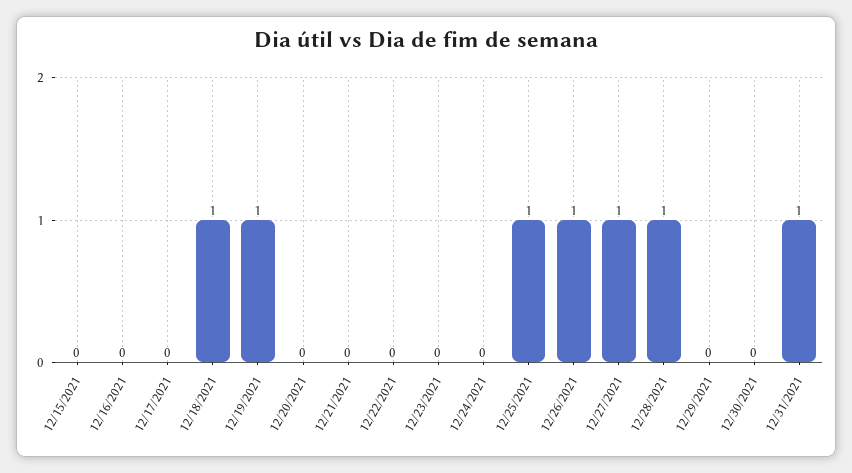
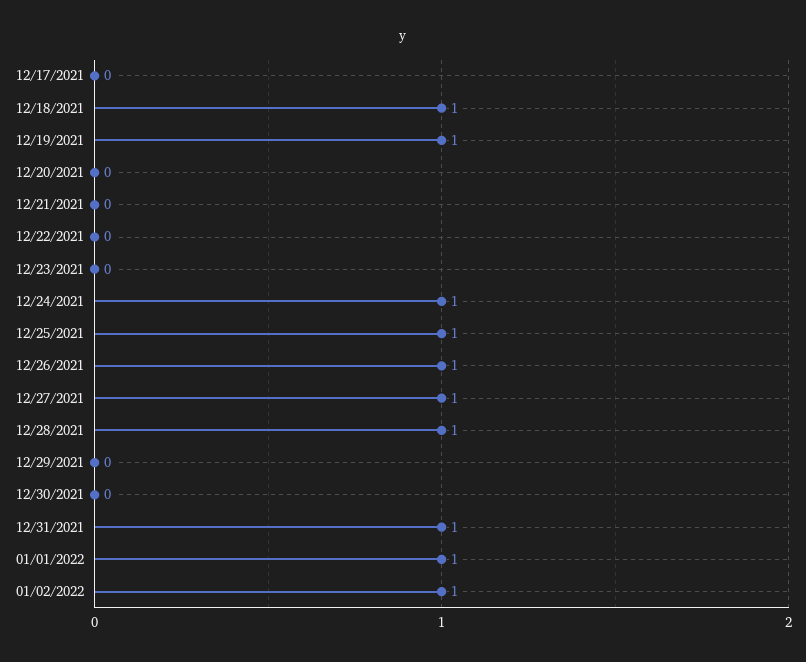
12/15/2021: 0 -> none
12/16/2021: 0 -> none
12/24/2021: 0 -> 1
01/01/2022: none -> 1
01/02/2022: none -> 1

